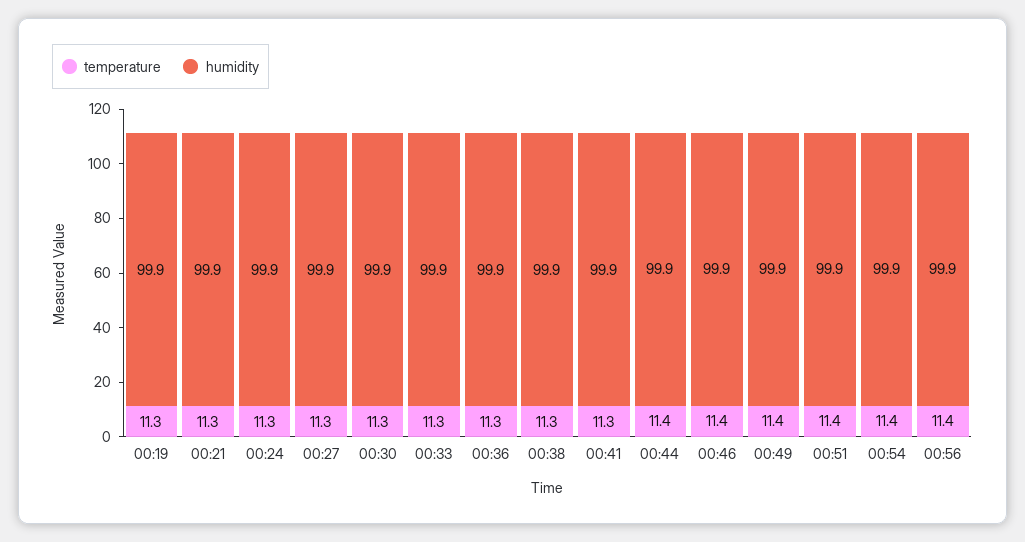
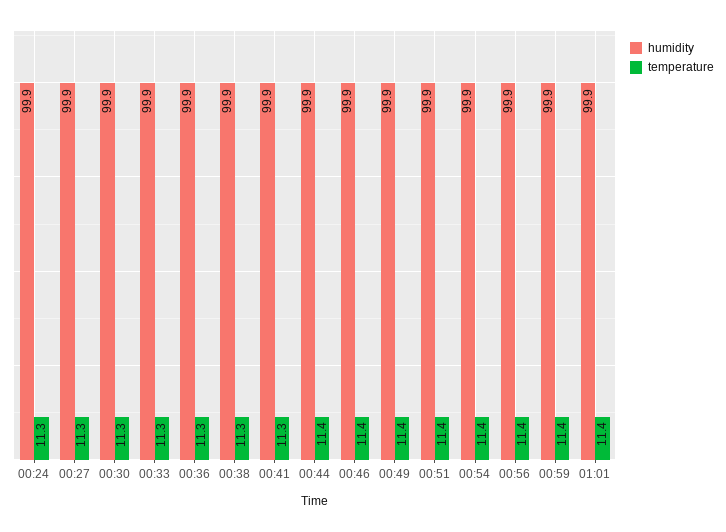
temperature, 00:19: 11.3 -> none
humidity, 00:19: 99.9 -> none
temperature, 00:21: 11.3 -> none
humidity, 00:21: 99.9 -> none
humidity, 00:59: none -> 99.9
temperature, 00:59: none -> 11.4
humidity, 01:01: none -> 99.9
temperature, 01:01: none -> 11.4

